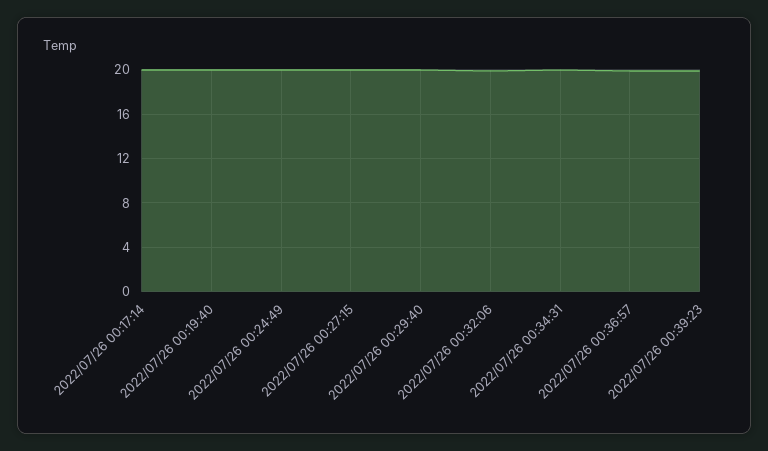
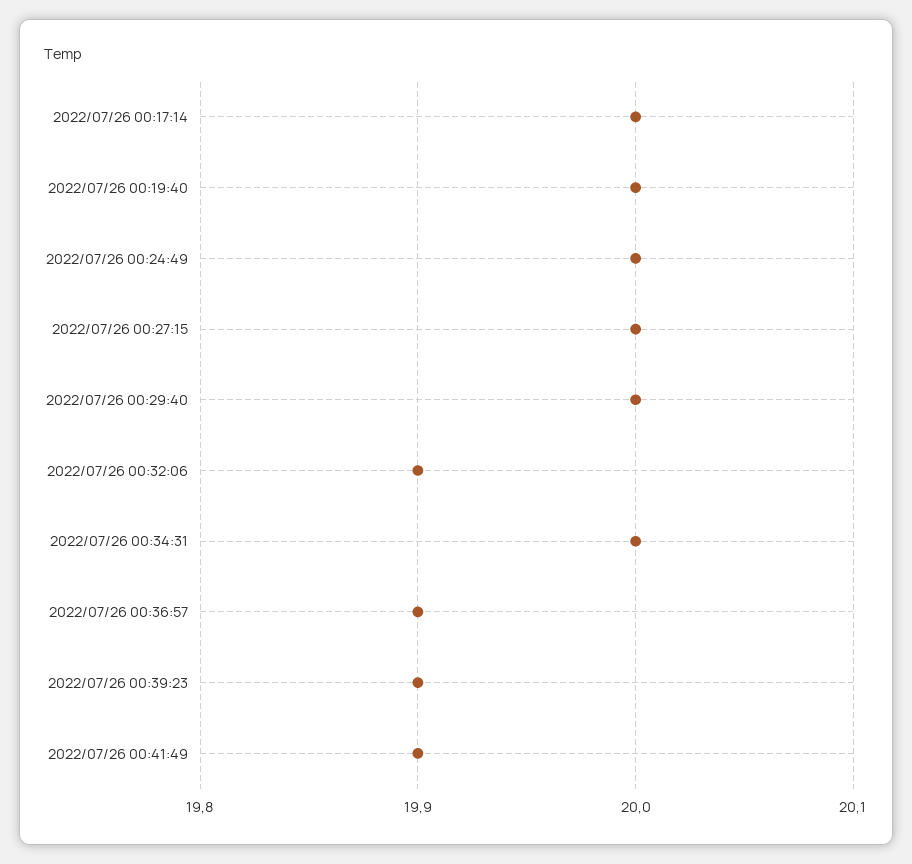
2022/07/26 00:41:49: none -> 19.9

